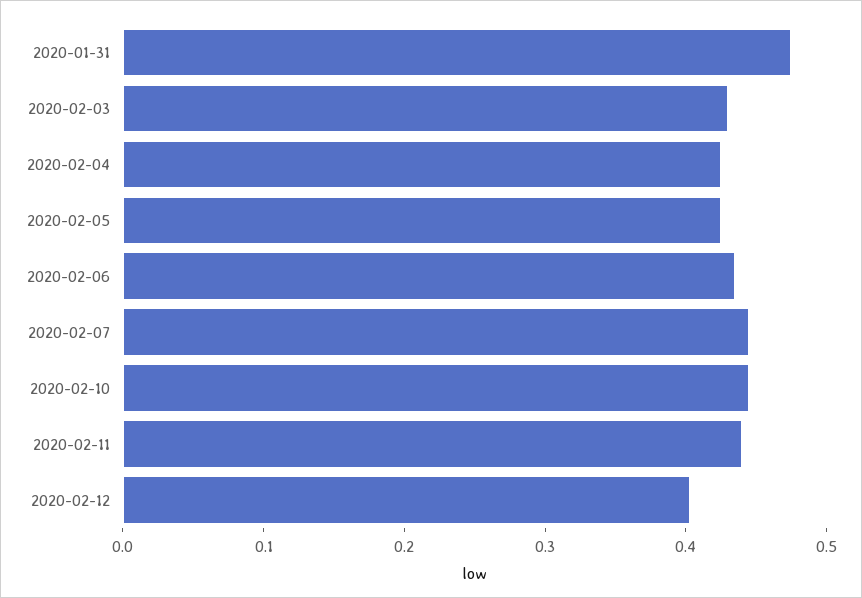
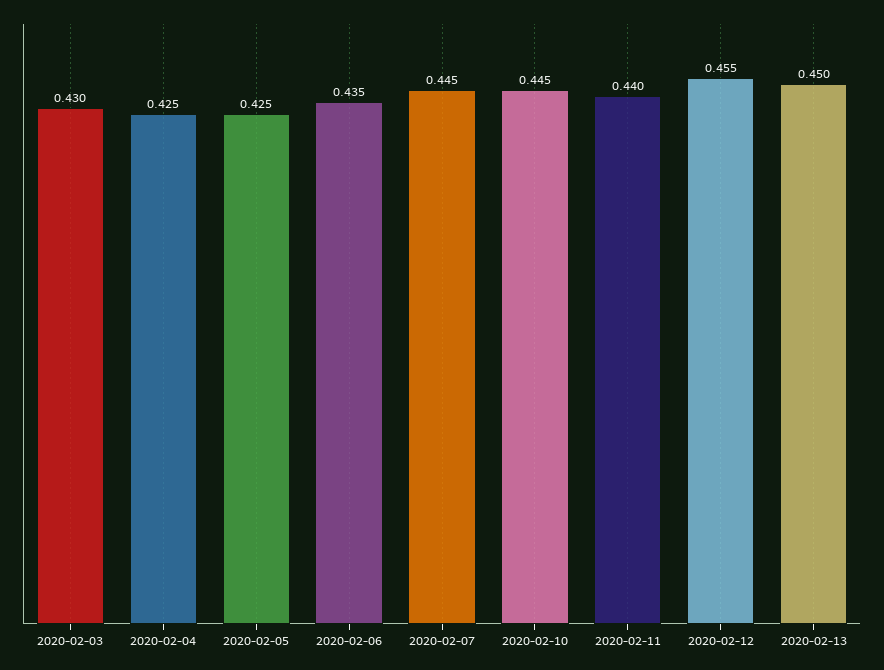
2020-01-31: 0.48 -> none
2020-02-12: 0.4 -> 0.455
2020-02-13: none -> 0.45

